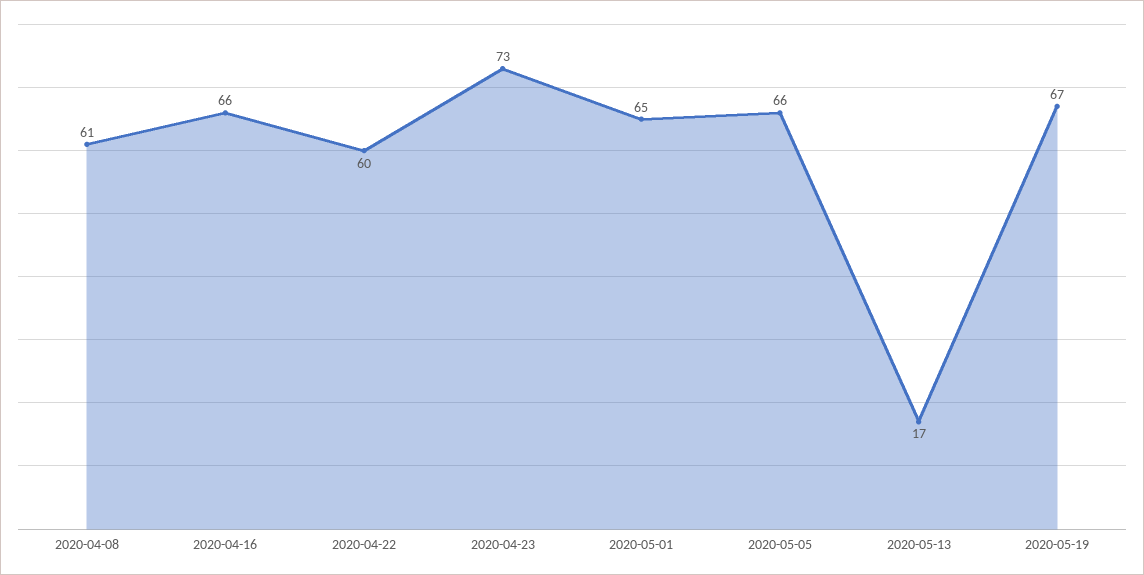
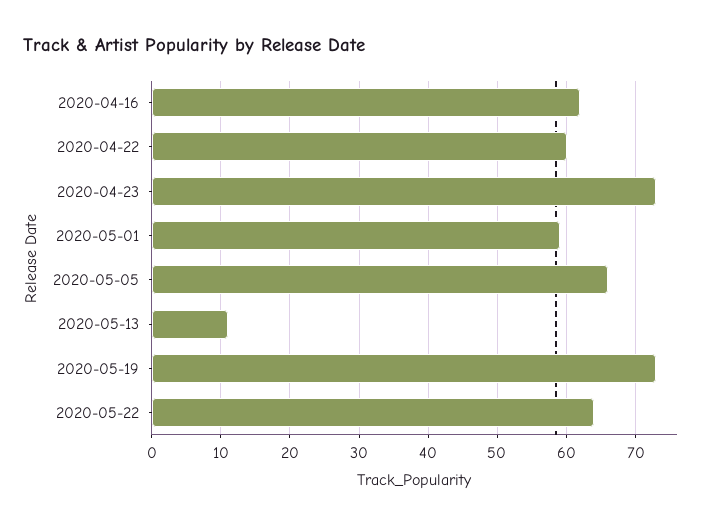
2020-04-08: 61 -> none
2020-04-16: 66 -> 62
2020-05-01: 65 -> 59
2020-05-13: 17 -> 11
2020-05-19: 67 -> 73
2020-05-22: none -> 64

